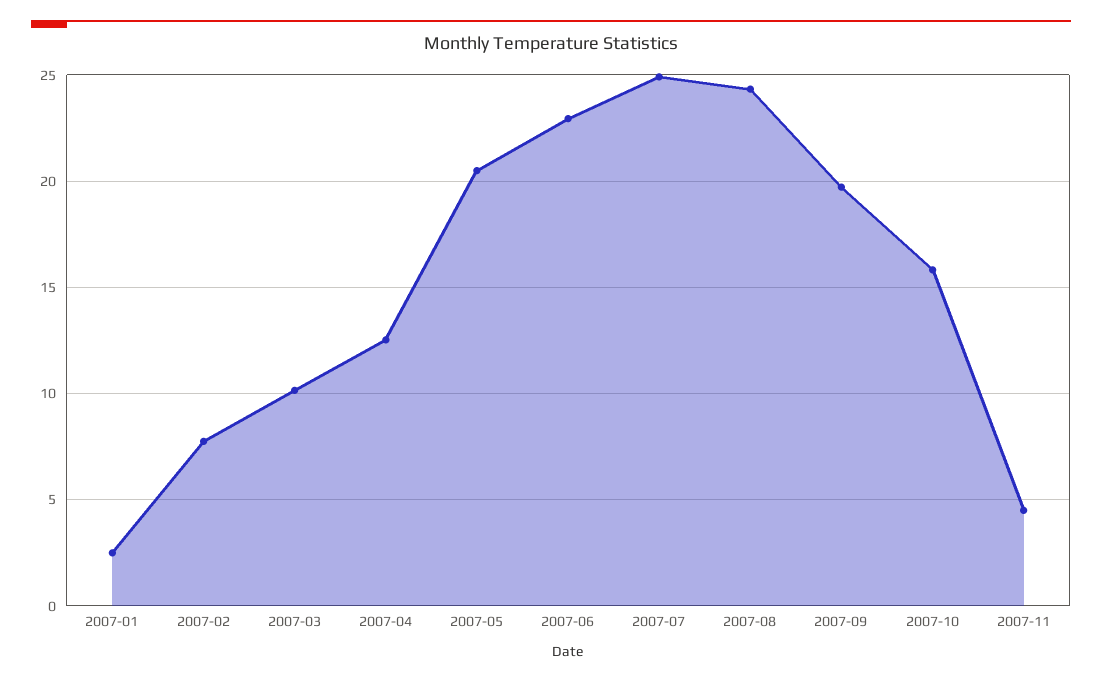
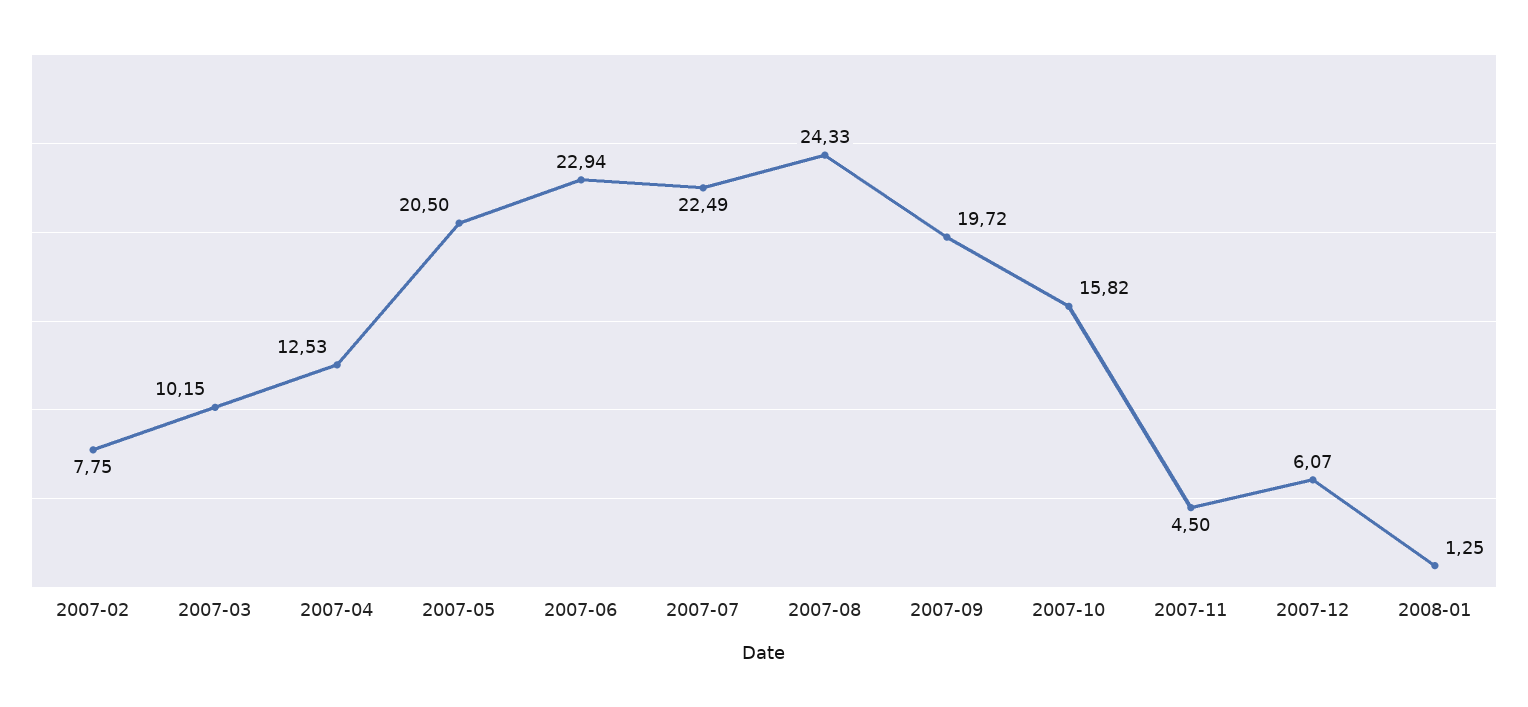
2007-01: 2.5 -> none
2007-07: 25 -> 22.49
2007-12: none -> 6.07
2008-01: none -> 1.25

